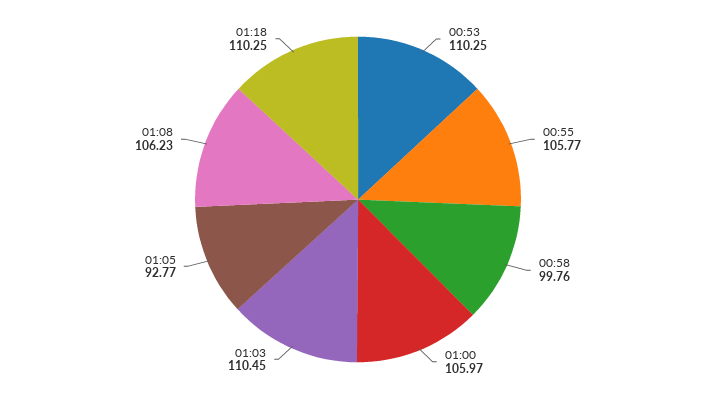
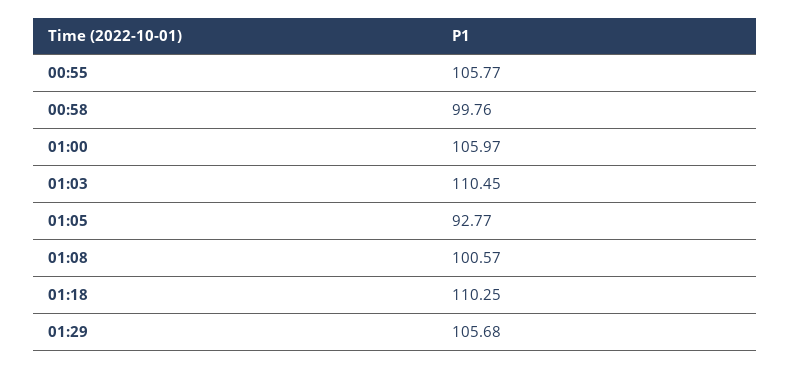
00:53: 110.25 -> none
01:08: 106.23 -> 100.57
01:29: none -> 105.68

